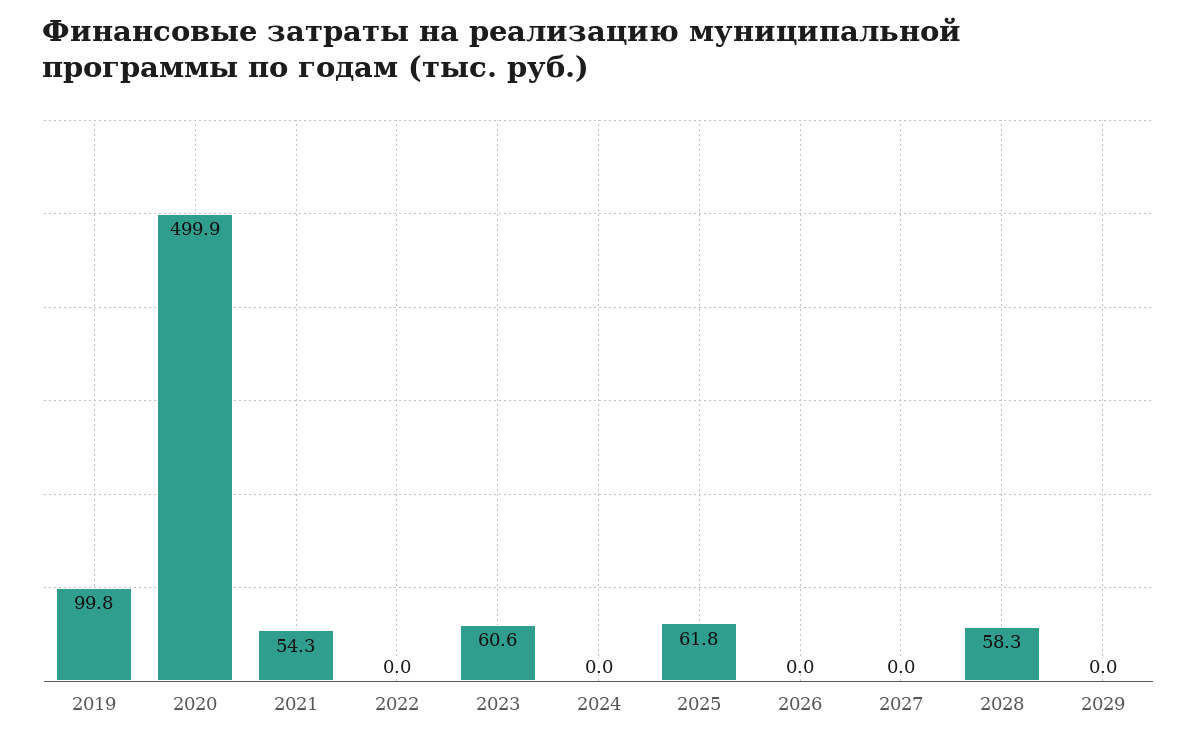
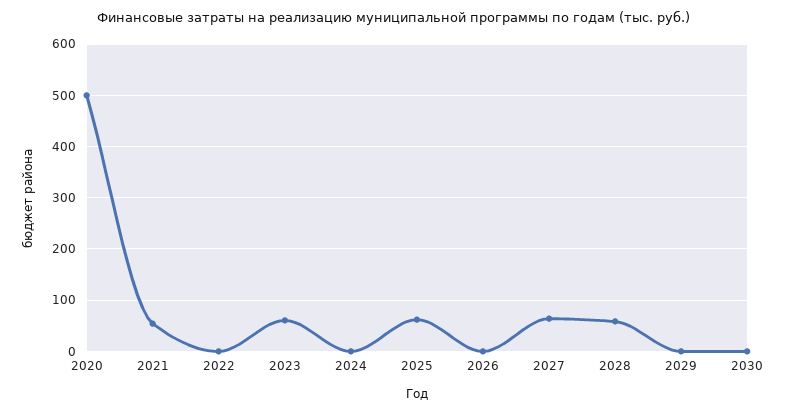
2019: 99.8 -> none
2027: 0 -> 60
2030: none -> 0

